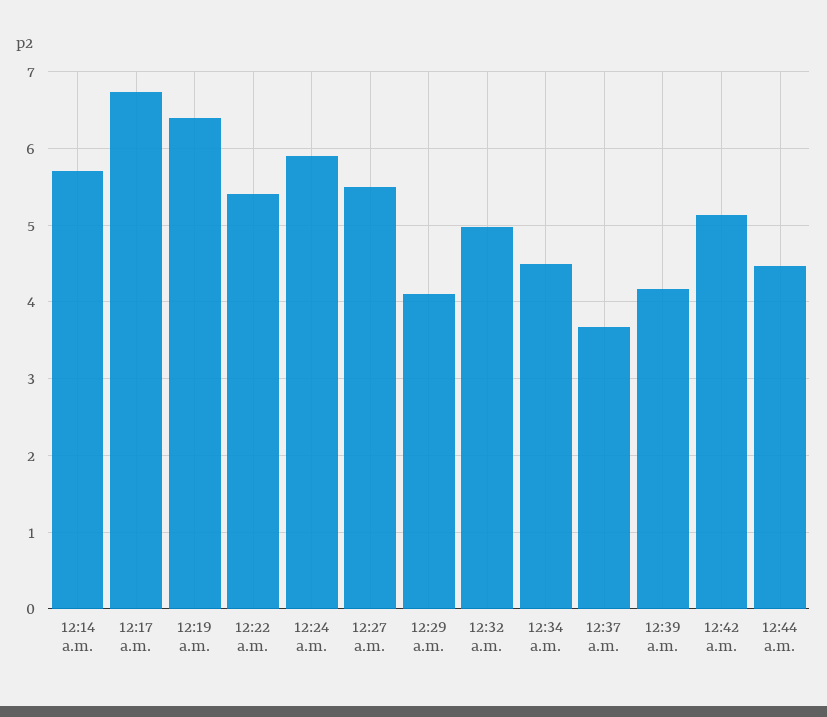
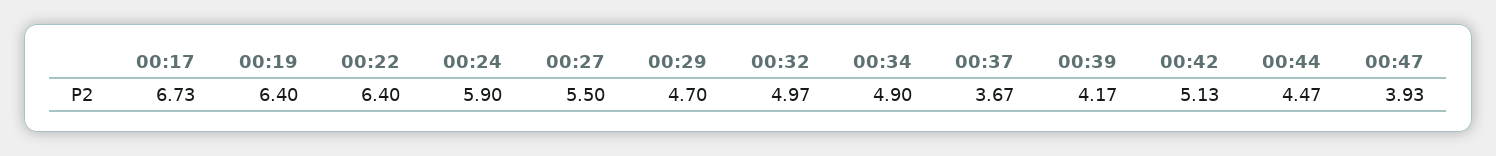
12:14 a.m.: 5.7 -> none
12:22 a.m.: 5.4 -> 6.4
12:29 a.m.: 4.1 -> 4.7
12:34 a.m.: 4.5 -> 4.9
00:47: none -> 3.93

